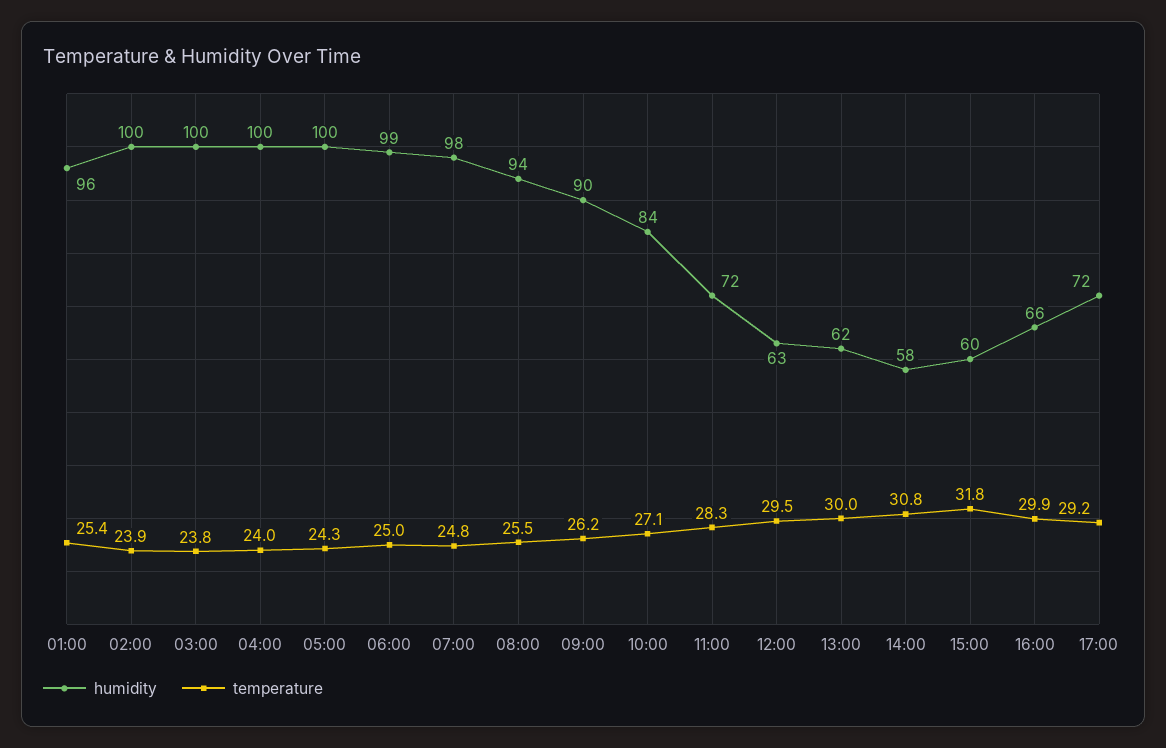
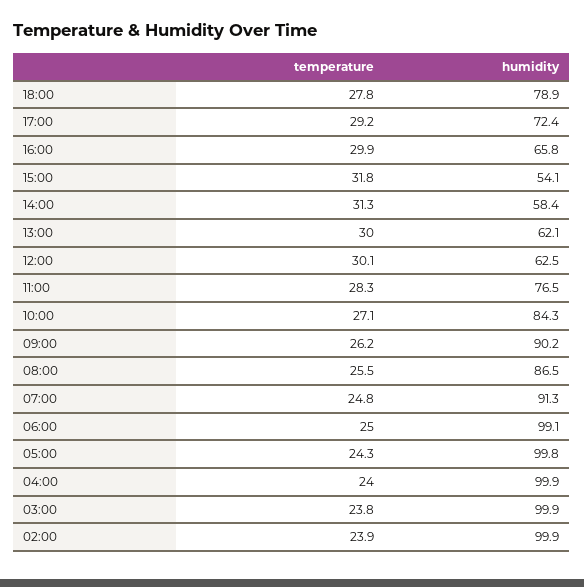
humidity, 01:00: 96 -> none
temperature, 01:00: 25.4 -> none
humidity, 07:00: 98 -> 91.3
humidity, 08:00: 94 -> 86.5
humidity, 11:00: 72 -> 76.5
temperature, 12:00: 29.5 -> 30.1
temperature, 14:00: 30.8 -> 31.3
humidity, 15:00: 60 -> 54.1
temperature, 18:00: none -> 27.8
humidity, 18:00: none -> 78.9

